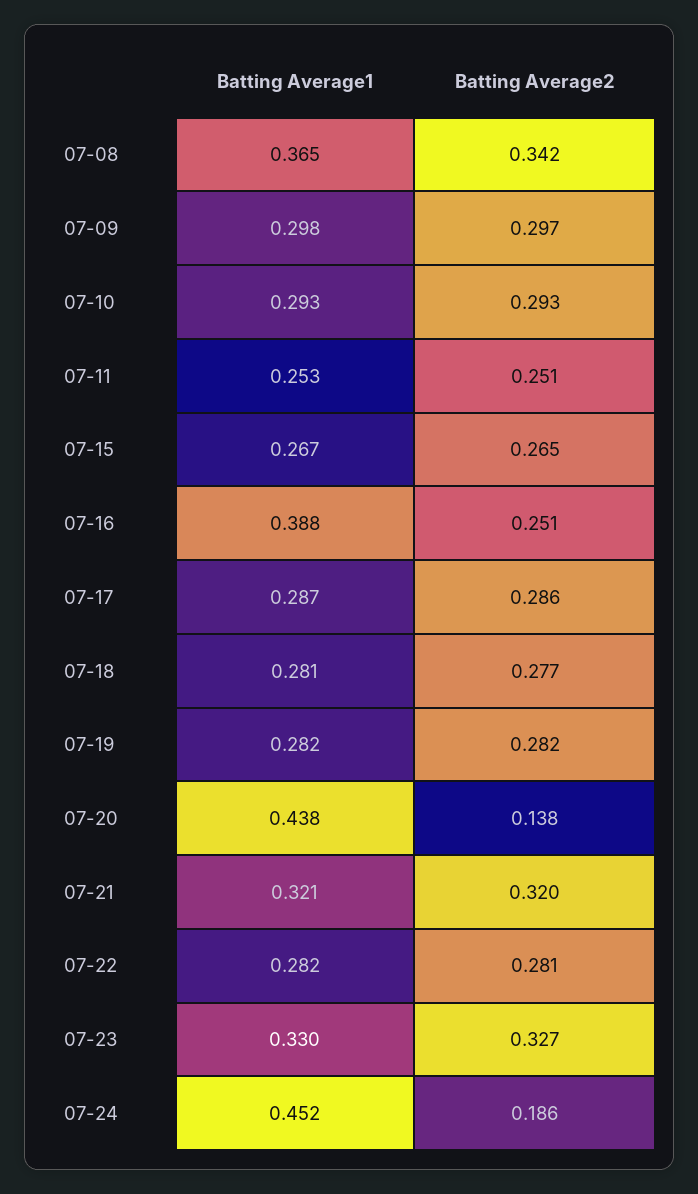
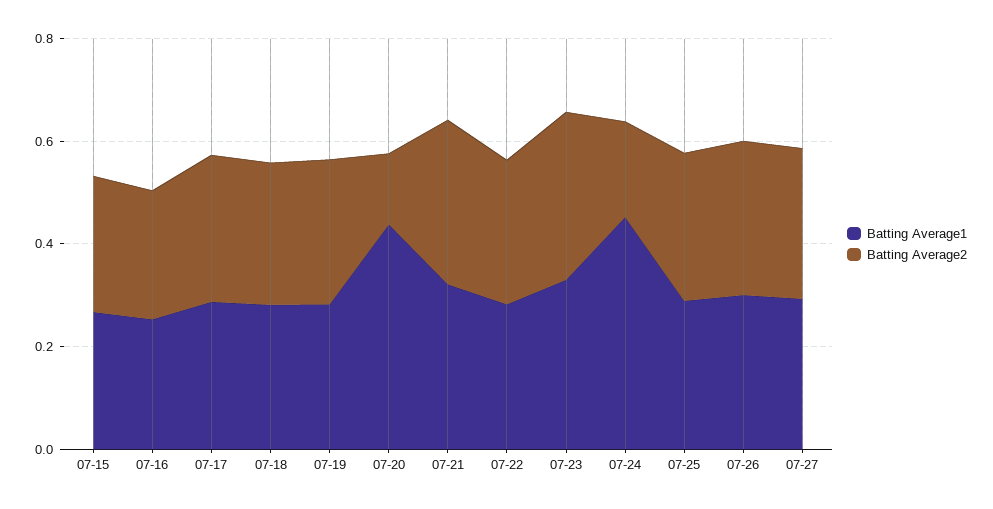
Batting Average1, 07-08: 0.365 -> none
Batting Average2, 07-08: 0.342 -> none
Batting Average1, 07-09: 0.298 -> none
Batting Average2, 07-09: 0.297 -> none
Batting Average1, 07-10: 0.293 -> none
Batting Average2, 07-10: 0.293 -> none
Batting Average1, 07-11: 0.253 -> none
Batting Average2, 07-11: 0.251 -> none
Batting Average1, 07-16: 0.388 -> 0.25
Batting Average1, 07-25: none -> 0.3
Batting Average2, 07-25: none -> 0.3
Batting Average1, 07-26: none -> 0.3
Batting Average2, 07-26: none -> 0.3
Batting Average1, 07-27: none -> 0.3
Batting Average2, 07-27: none -> 0.3

